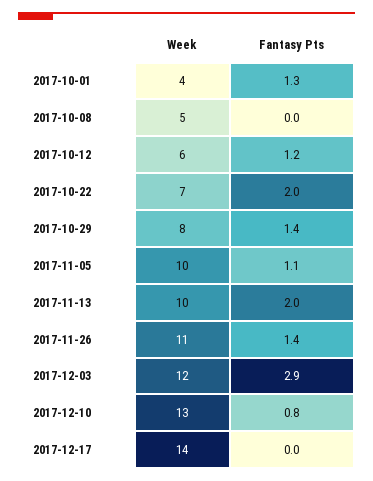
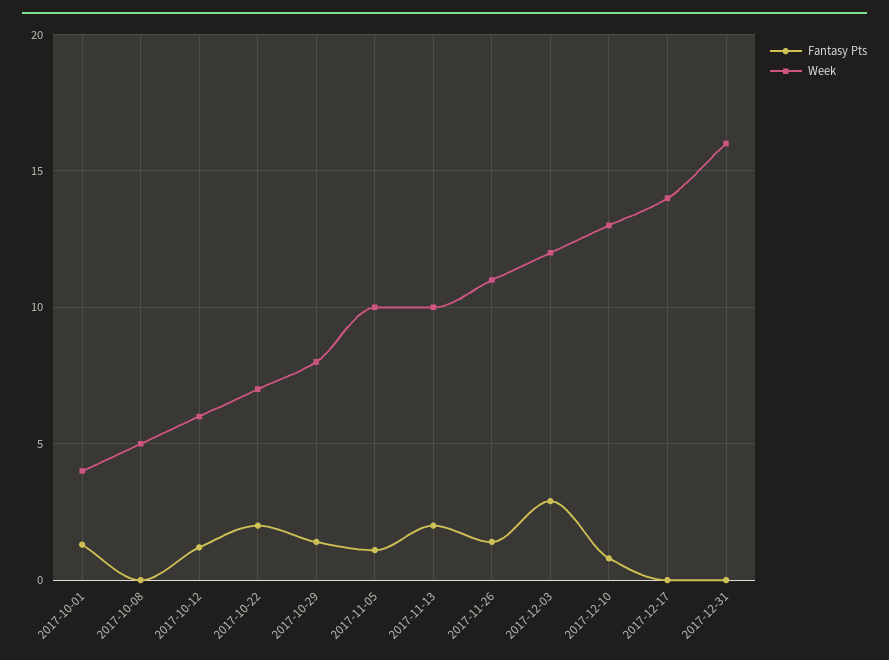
Fantasy Pts, 2017-12-31: none -> 0
Week, 2017-12-31: none -> 16

